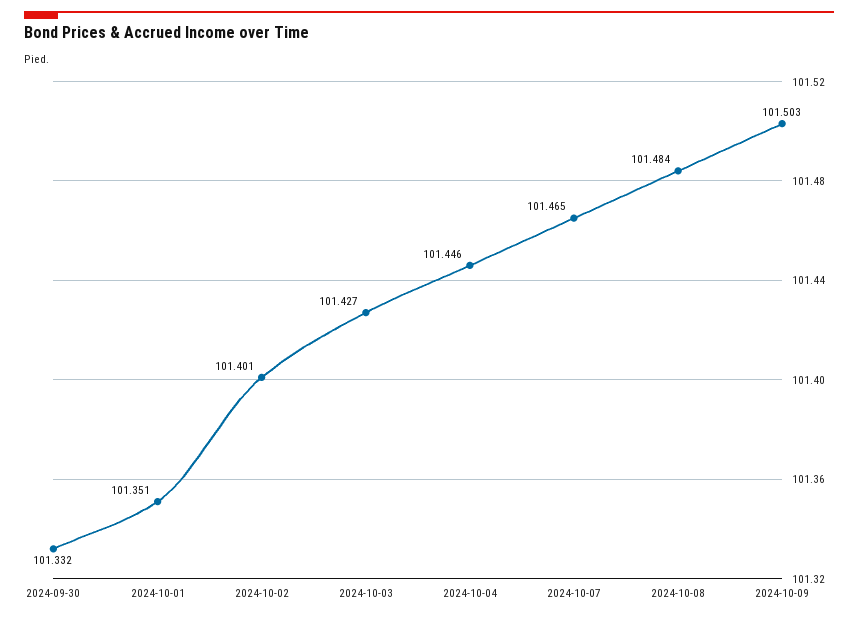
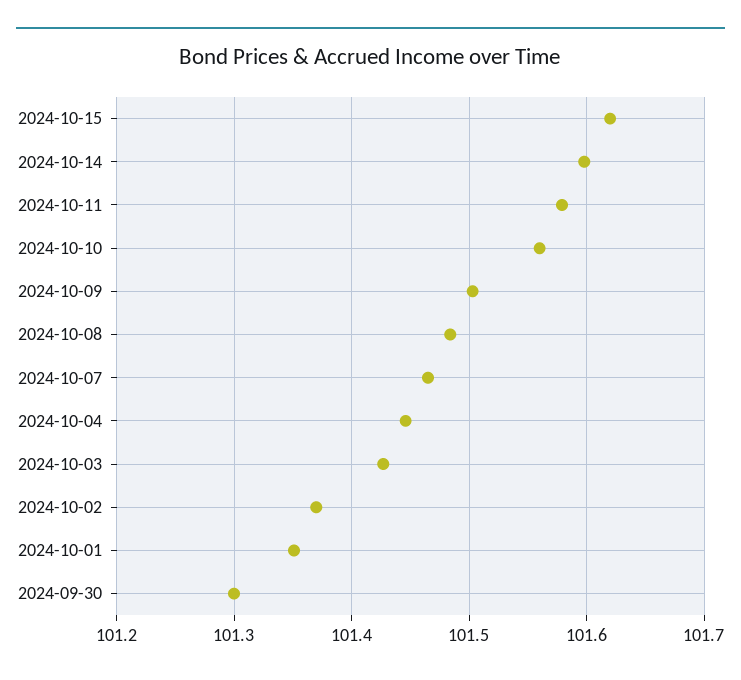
2024-09-30: 101.332 -> 101.3
2024-10-02: 101.401 -> 101.37
2024-10-15: none -> 101.62
2024-10-14: none -> 101.6
2024-10-11: none -> 101.58
2024-10-10: none -> 101.56

